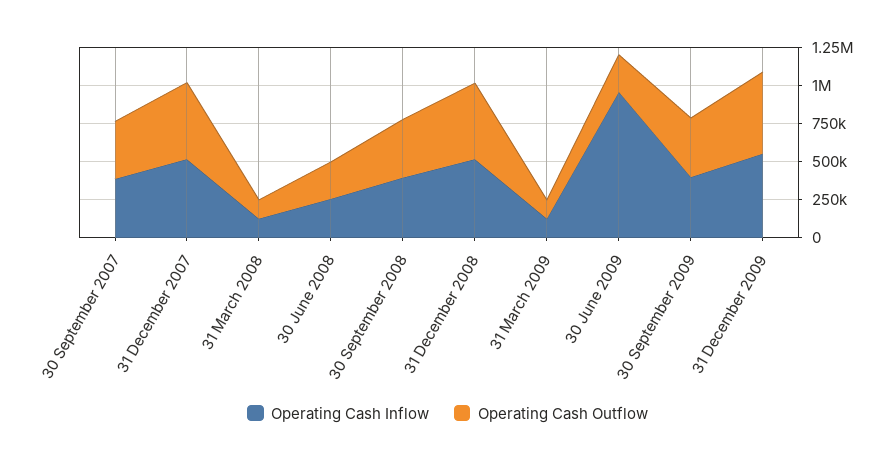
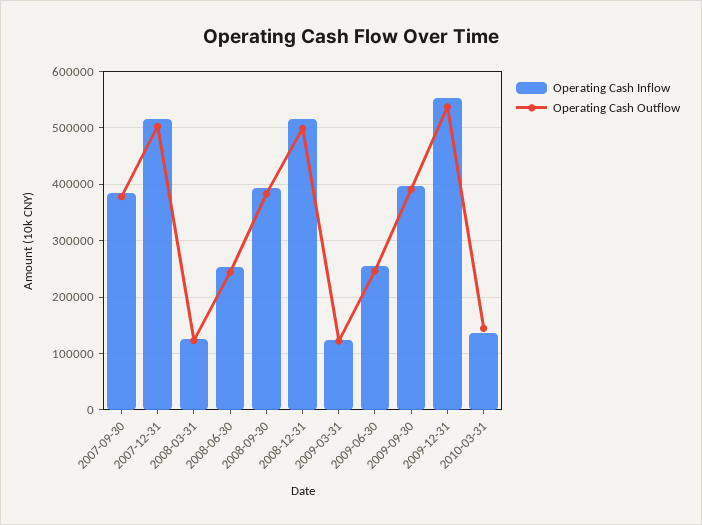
Operating Cash Inflow, 30 June 2009: 1000000 -> 260000
Operating Cash Inflow, 2010-03-31: none -> 140000
Operating Cash Outflow, 2010-03-31: none -> 140000

